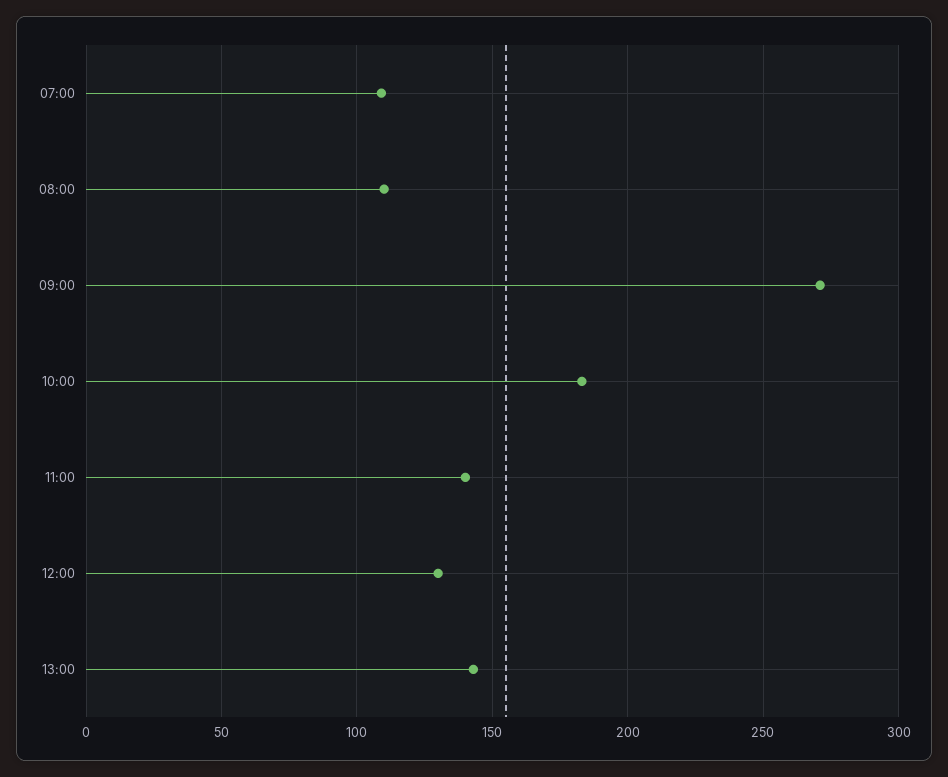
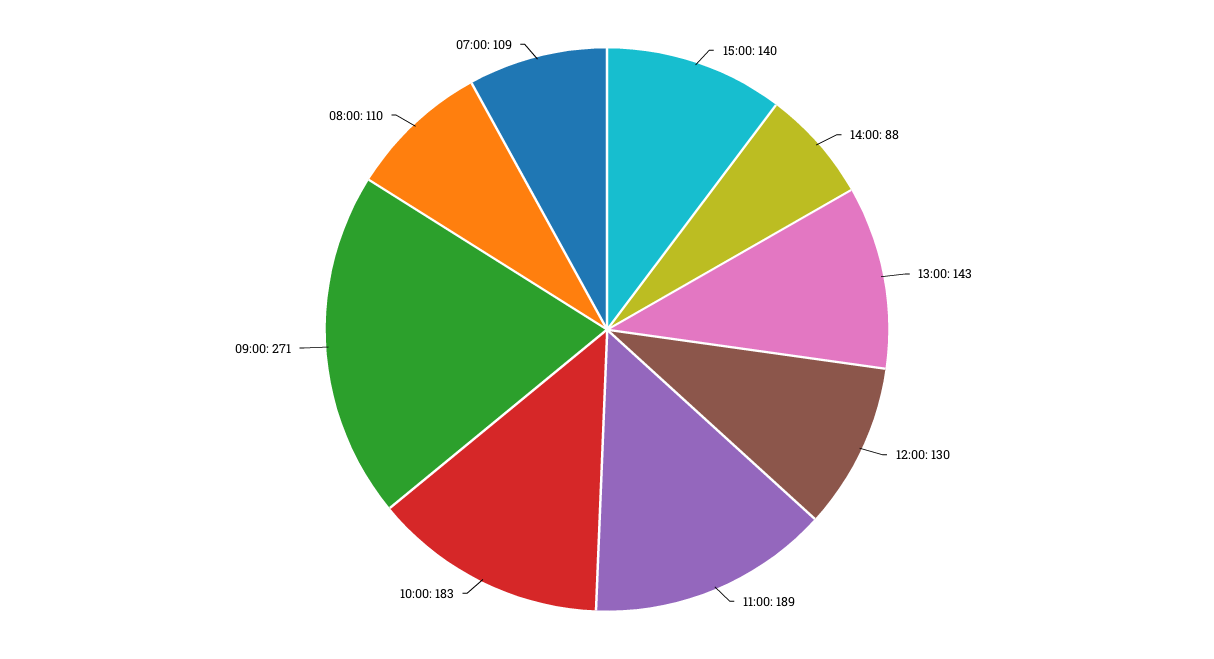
11:00: 140 -> 189
15:00: none -> 140
14:00: none -> 88

